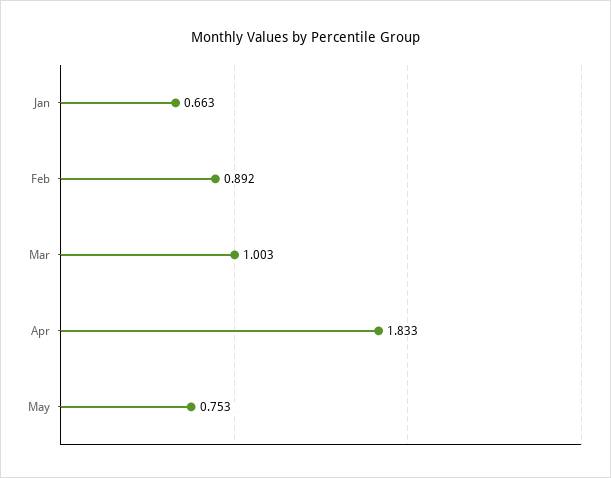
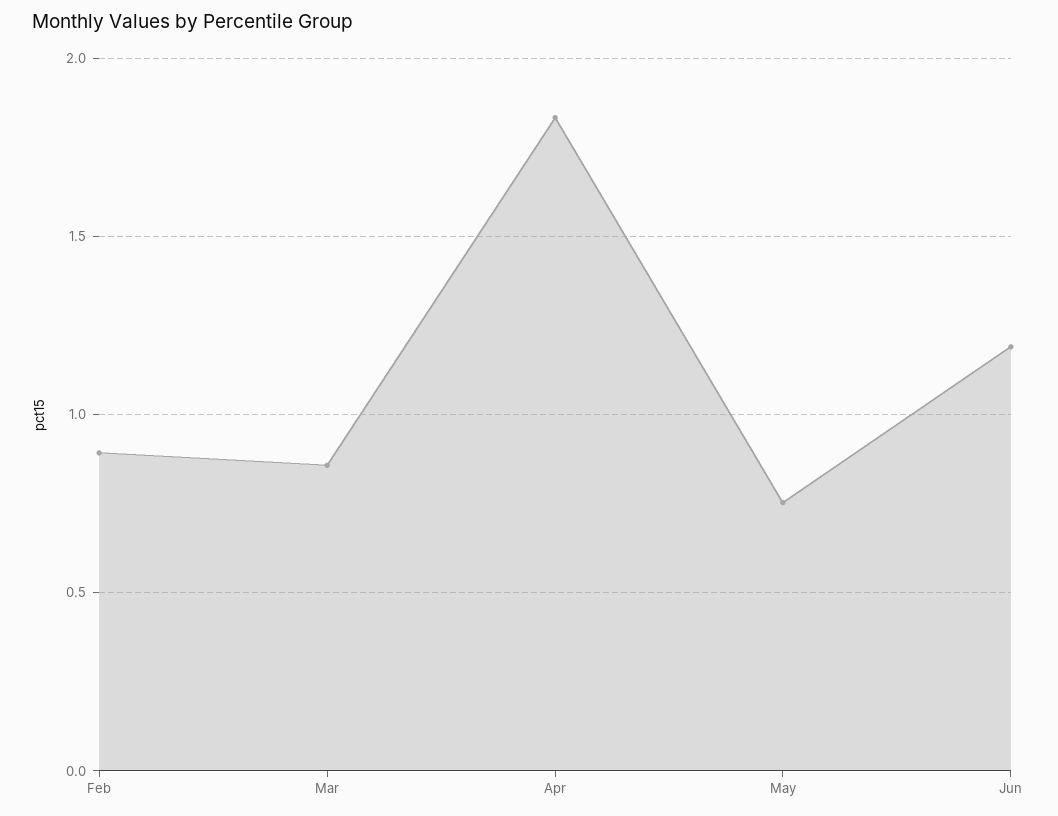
Jan: 0.663 -> none
Mar: 1.003 -> 0.85
Jun: none -> 1.2

